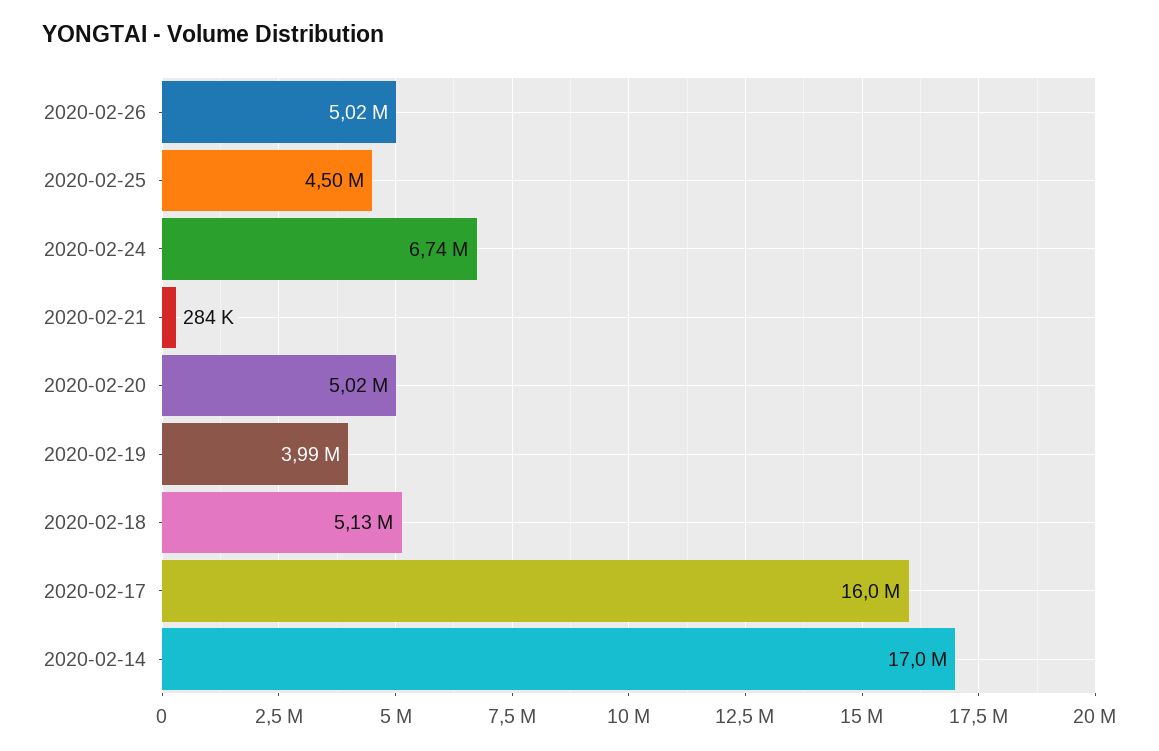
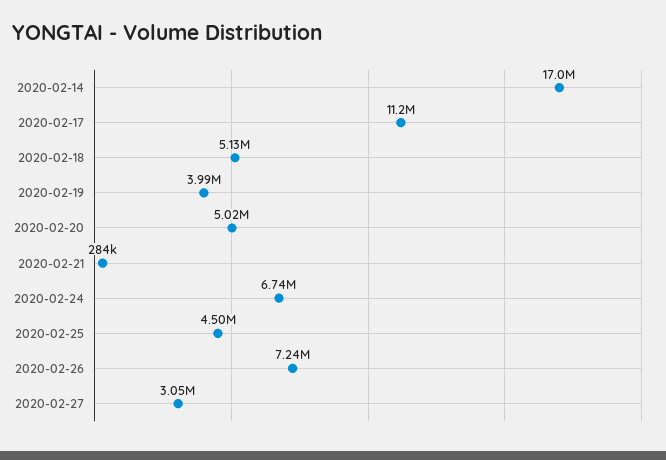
2020-02-26: 5020000 -> 7240000
2020-02-17: 16000000 -> 11200000
2020-02-27: none -> 3050000

